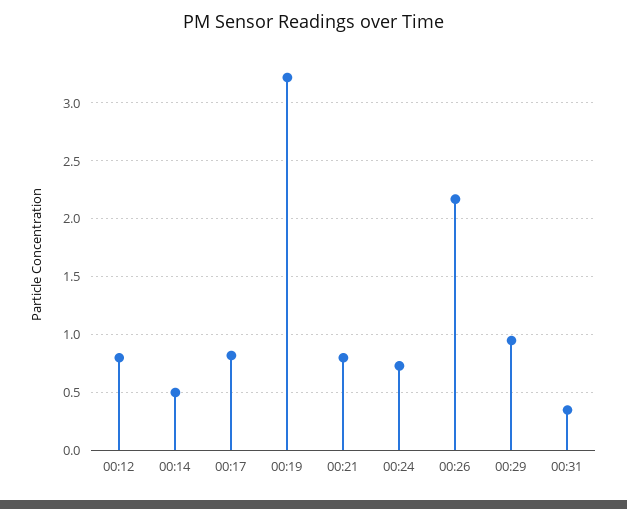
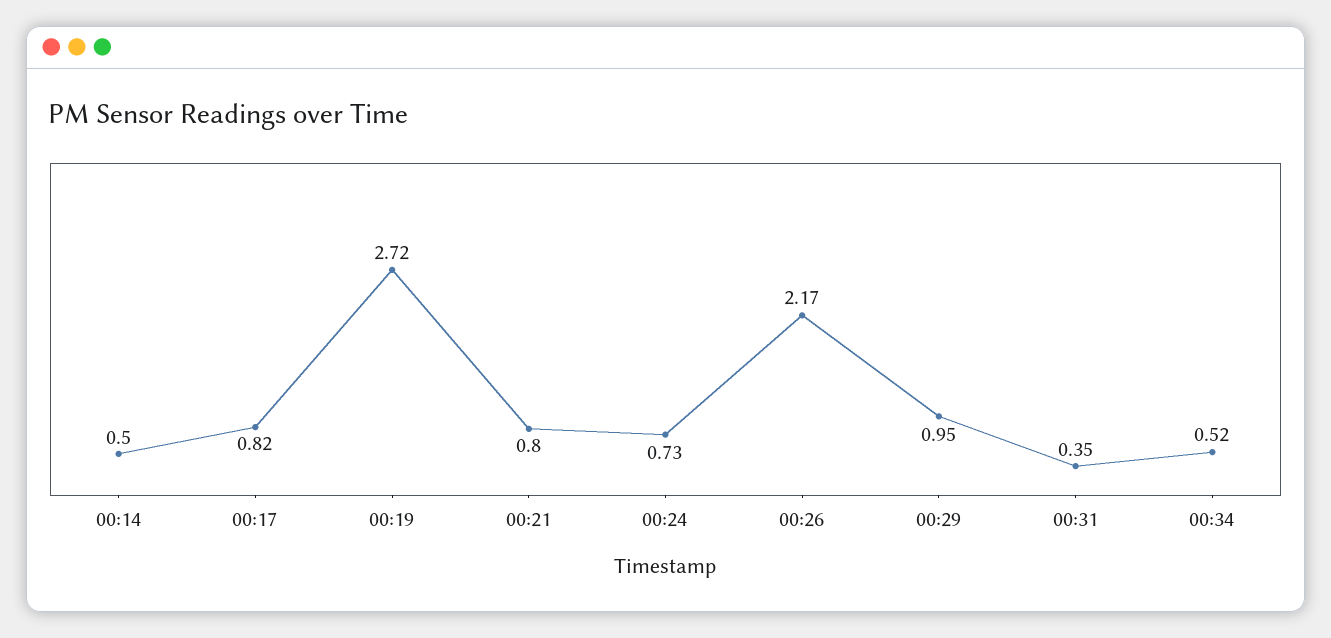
00:12: 0.8 -> none
00:19: 3.2 -> 2.72
00:34: none -> 0.52

